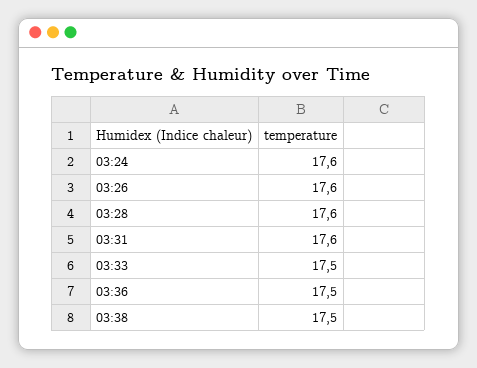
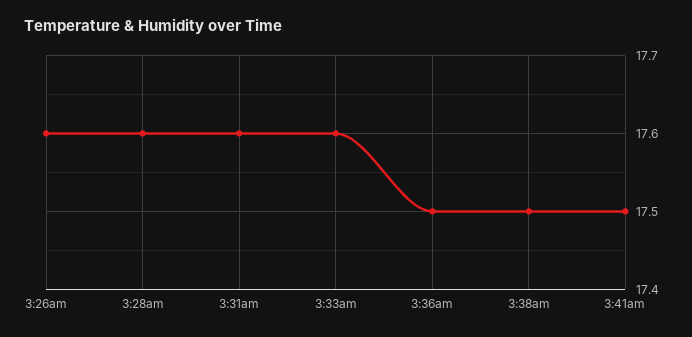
03:24: 17.6 -> none
03:33: 17.5 -> 17.6
3:41am: none -> 17.5

